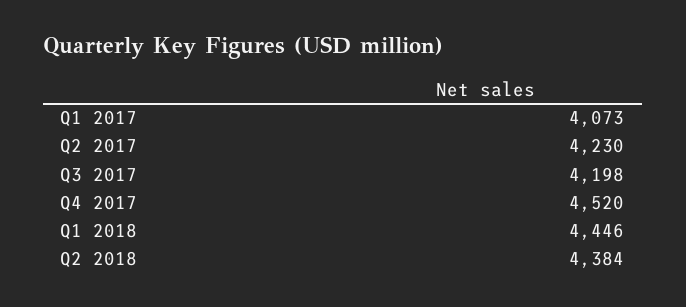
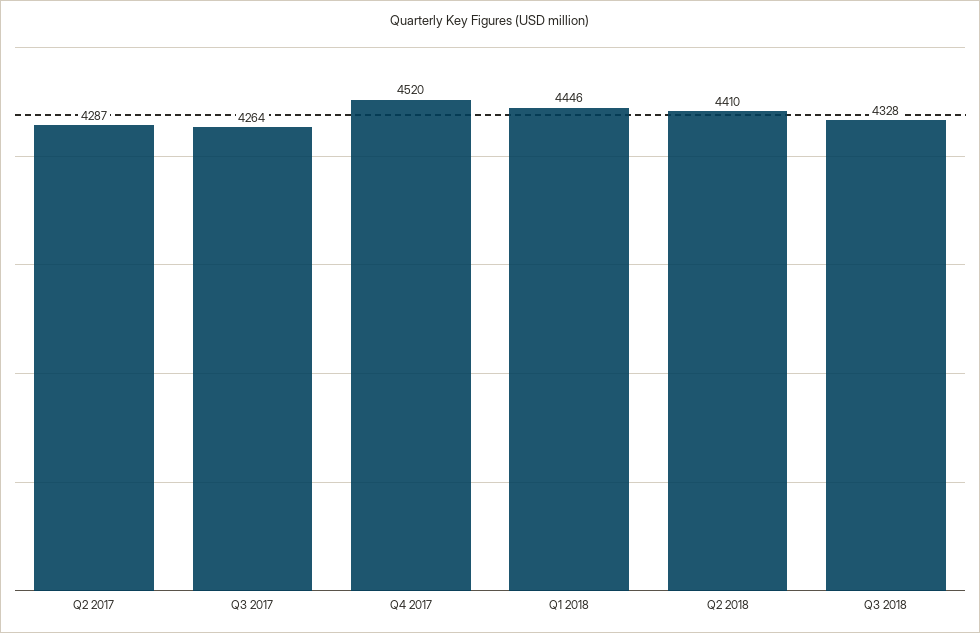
Q1 2017: 4073 -> none
Q2 2017: 4230 -> 4287
Q3 2017: 4198 -> 4264
Q2 2018: 4384 -> 4410
Q3 2018: none -> 4328

